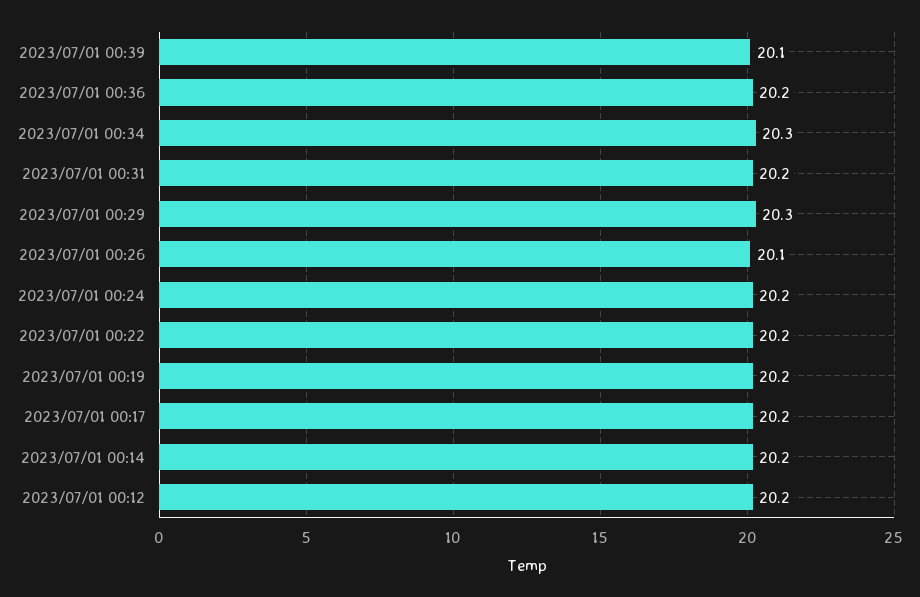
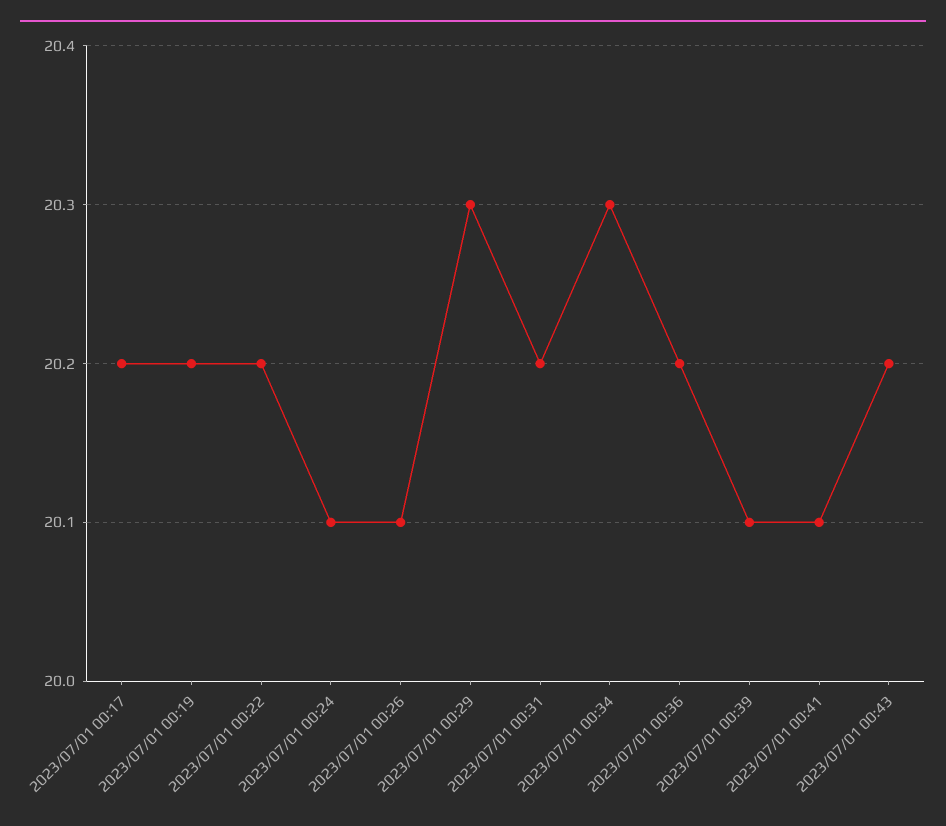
2023/07/01 00:24: 20.2 -> 20.1
2023/07/01 00:14: 20.2 -> none
2023/07/01 00:12: 20.2 -> none
2023/07/01 00:41: none -> 20.1
2023/07/01 00:43: none -> 20.2

